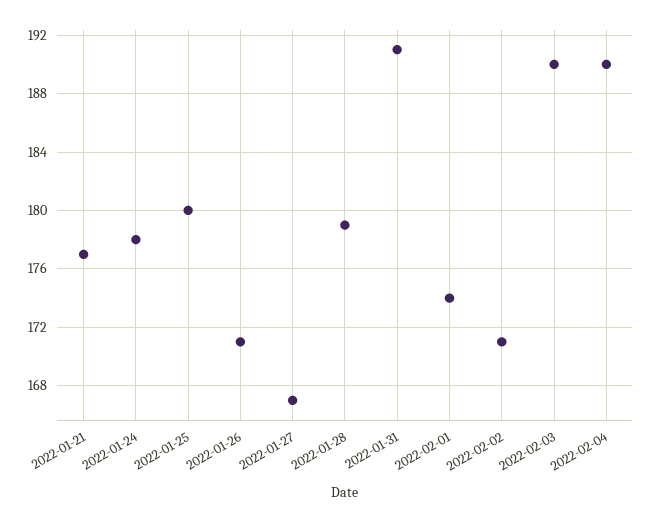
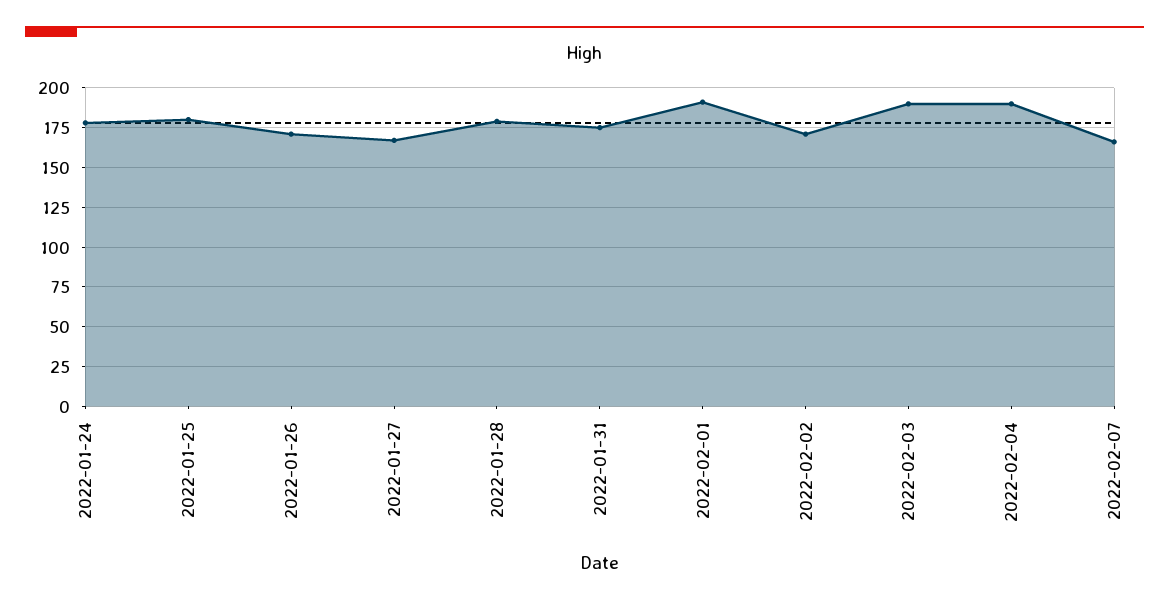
2022-01-21: 177 -> none
2022-01-31: 191 -> 175
2022-02-01: 174 -> 190
2022-02-07: none -> 165

